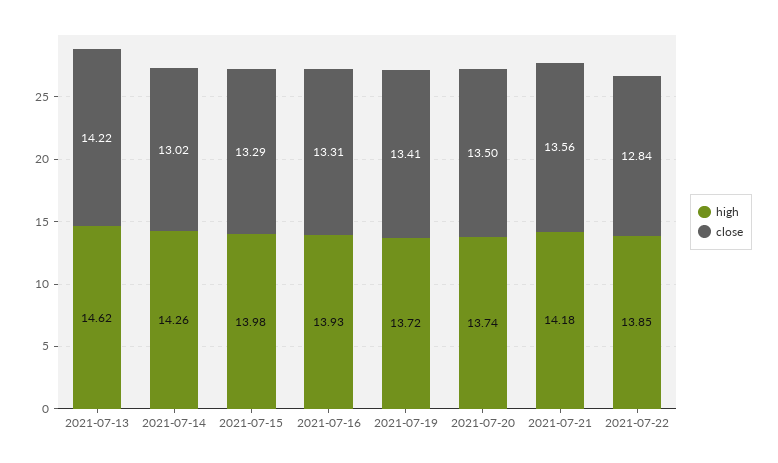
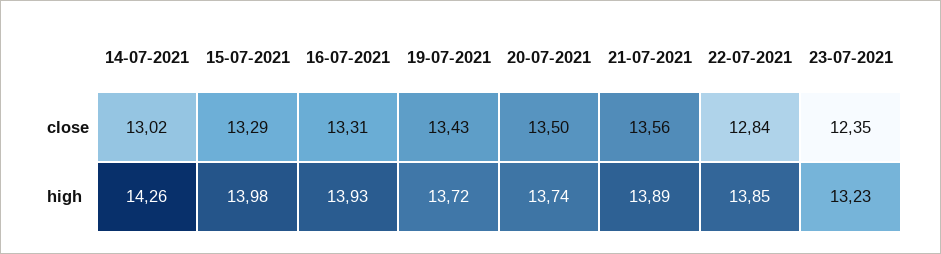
high, 2021-07-13: 14.62 -> none
close, 2021-07-13: 14.22 -> none
close, 2021-07-19: 13.41 -> 13.43
high, 2021-07-21: 14.18 -> 13.89
close, 23-07-2021: none -> 12.35
high, 23-07-2021: none -> 13.23

